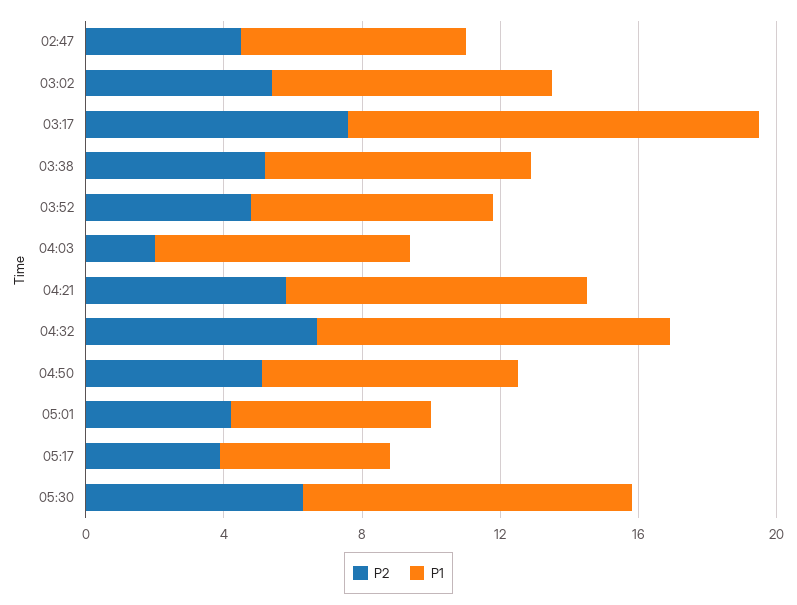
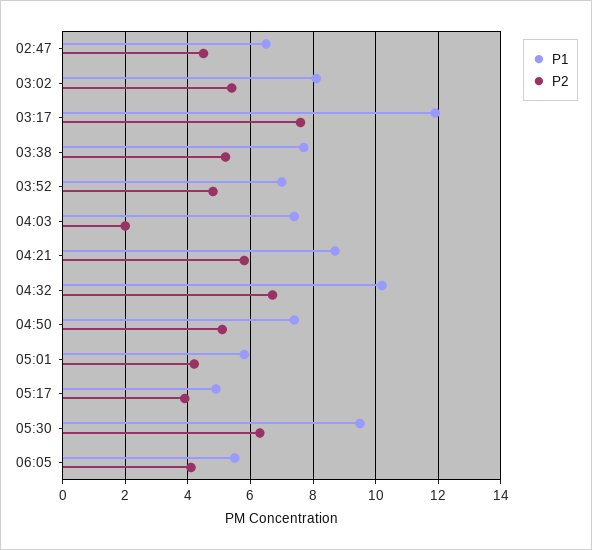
P1, 06:05: none -> 5.5
P2, 06:05: none -> 4

